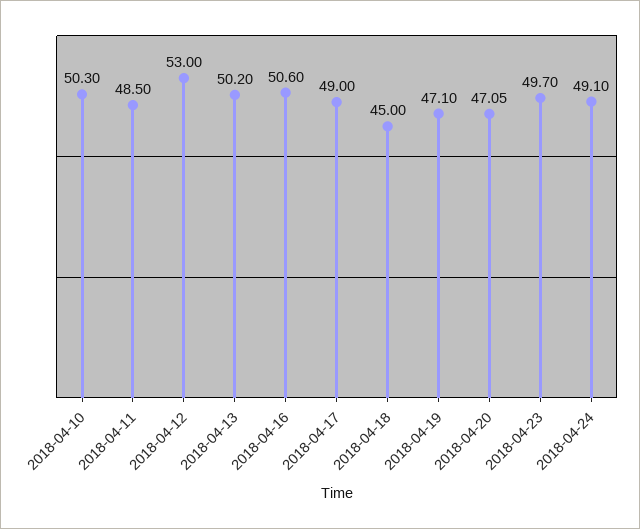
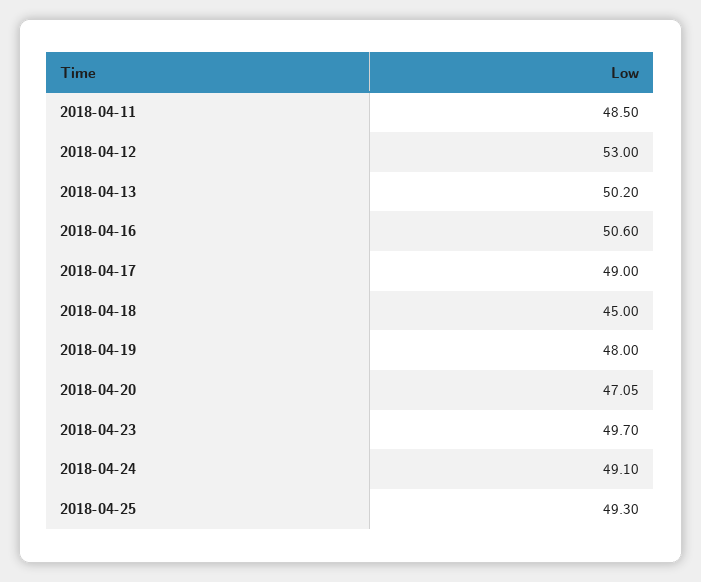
2018-04-10: 50.3 -> none
2018-04-19: 47.1 -> 48
2018-04-25: none -> 49.3

